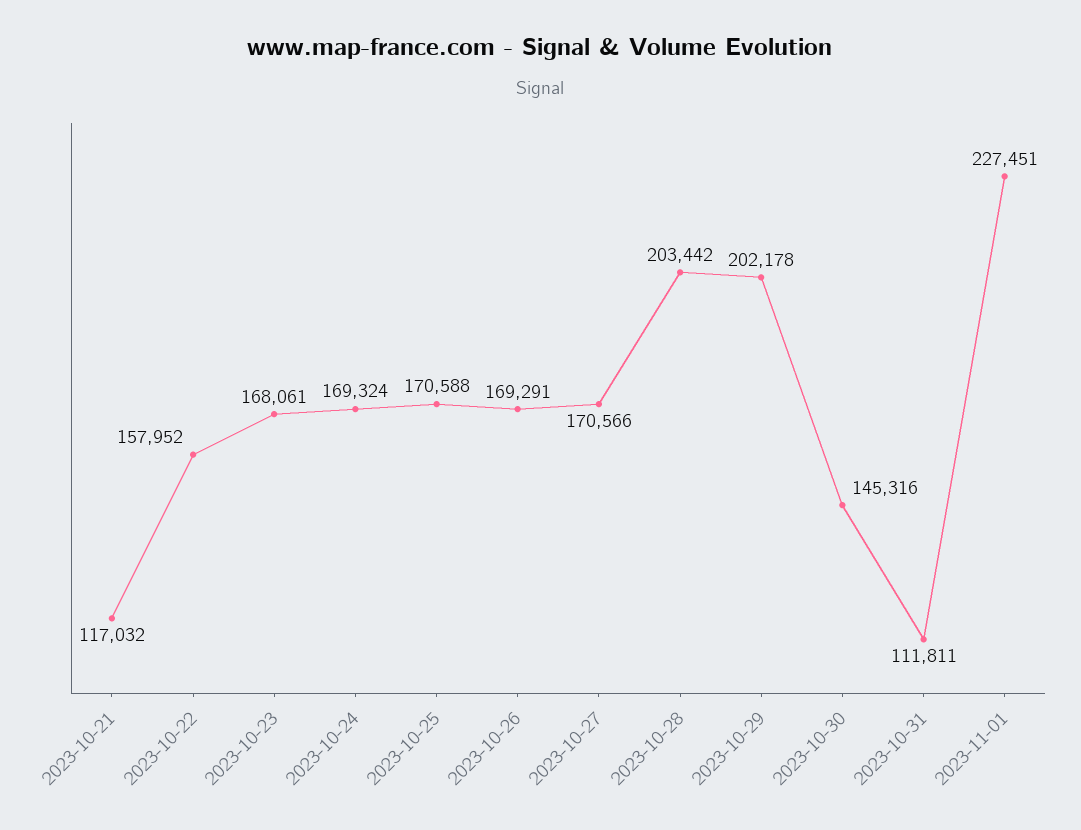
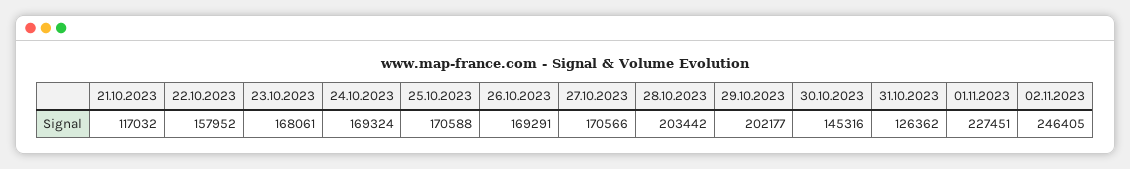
2023-10-29: 202178 -> 202177
2023-10-31: 111811 -> 126362
02.11.2023: none -> 246405

